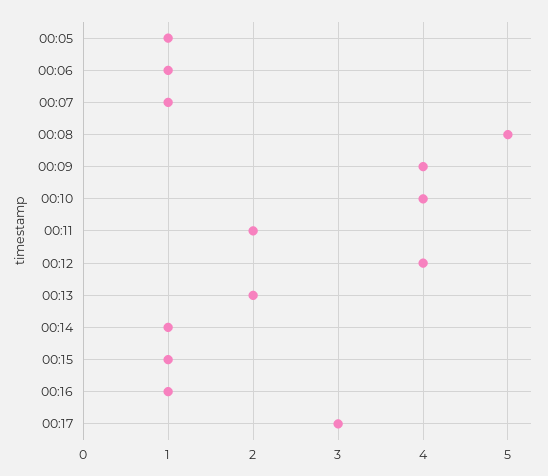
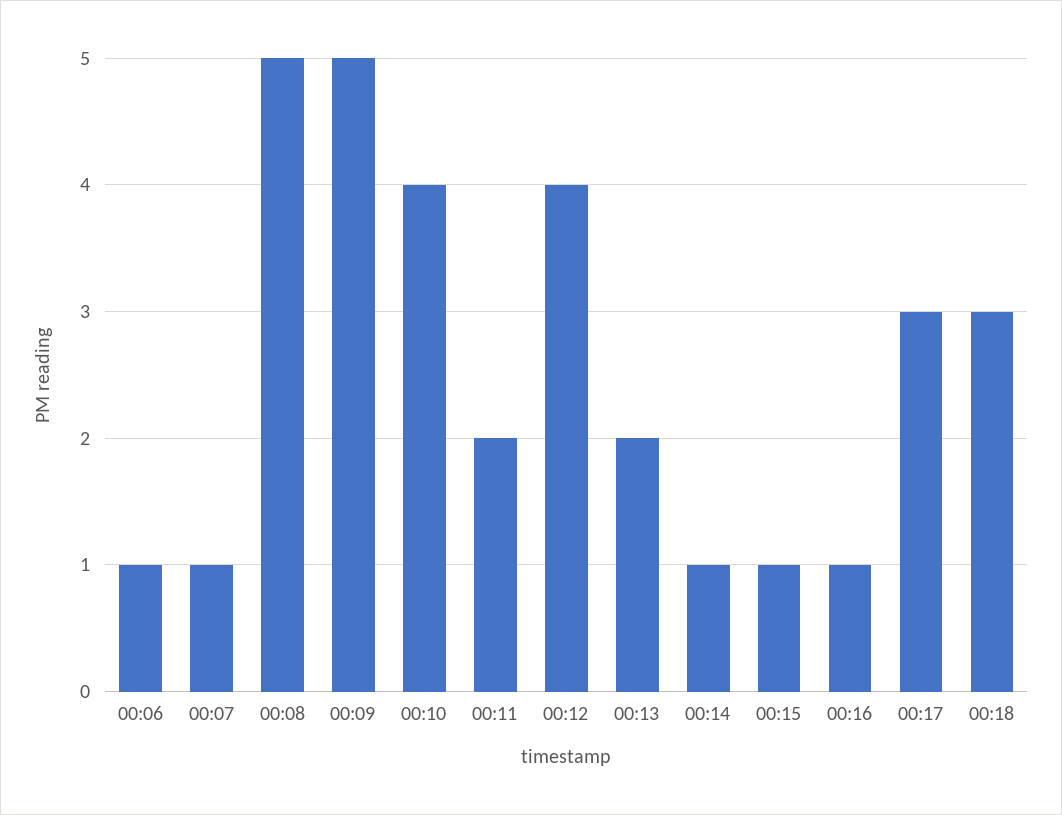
00:05: 1 -> none
00:09: 4 -> 5
00:18: none -> 3

